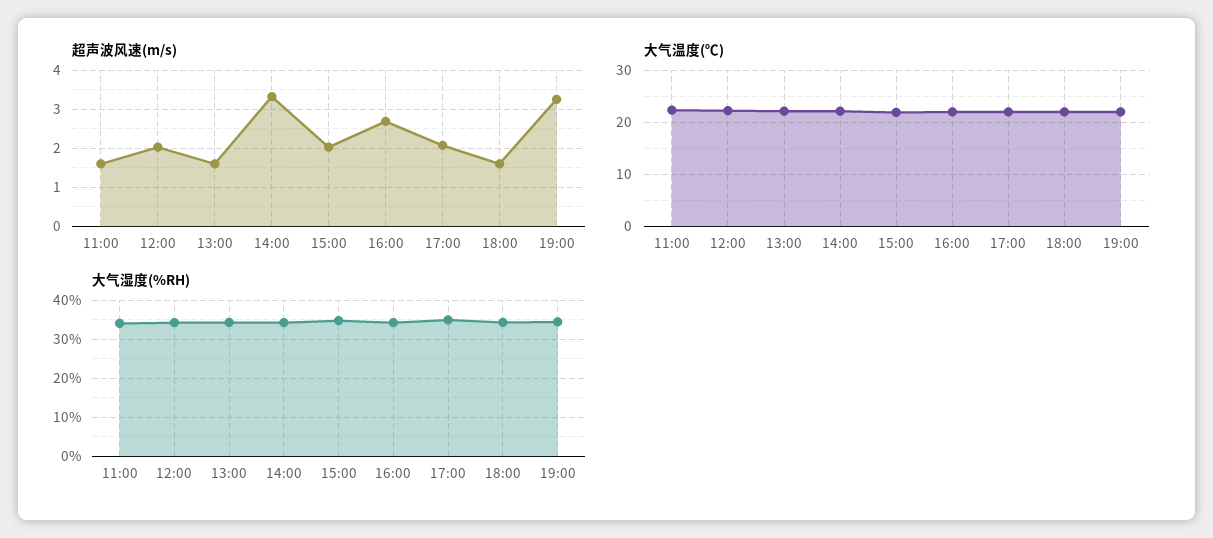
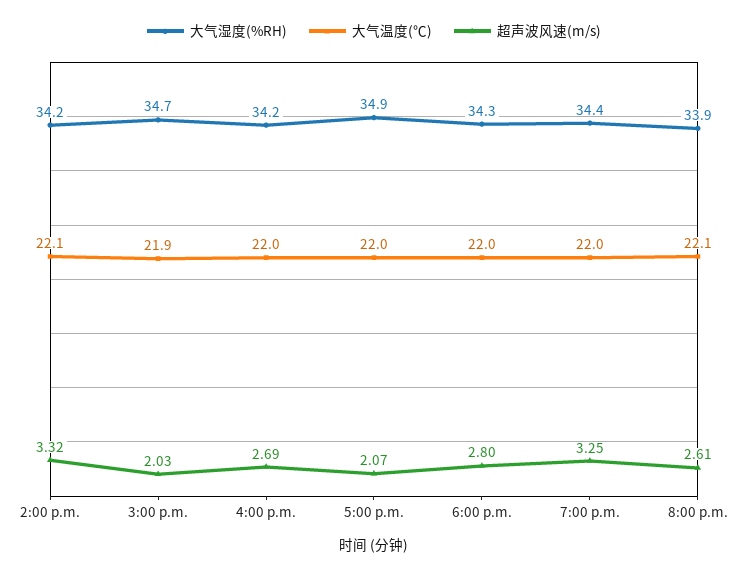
超声波风速(m/s), 11:00: 1.6 -> none
超声波风速(m/s), 12:00: 2 -> none
超声波风速(m/s), 13:00: 1.6 -> none
超声波风速(m/s), 18:00: 1.6 -> 2.8
大气温度(℃), 11:00: 22 -> none
大气温度(℃), 12:00: 22 -> none
大气温度(℃), 13:00: 22 -> none
大气湿度(%RH), 11:00: 34 -> none
大气湿度(%RH), 12:00: 34 -> none
大气湿度(%RH), 13:00: 34 -> none
大气湿度(%RH), 8:00 p.m.: none -> 33.9
大气温度(℃), 8:00 p.m.: none -> 22.1
超声波风速(m/s), 8:00 p.m.: none -> 2.61

